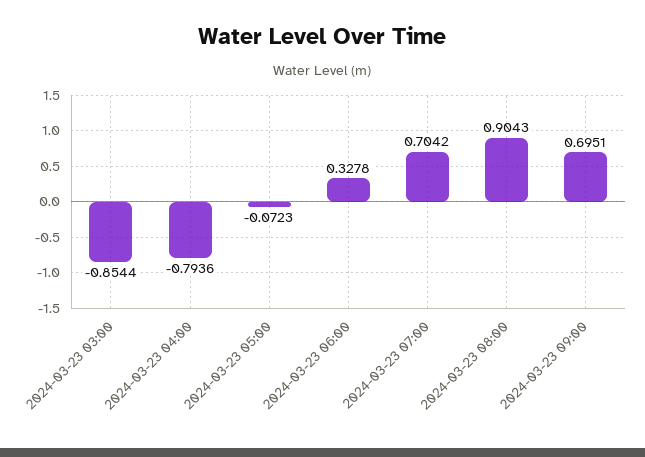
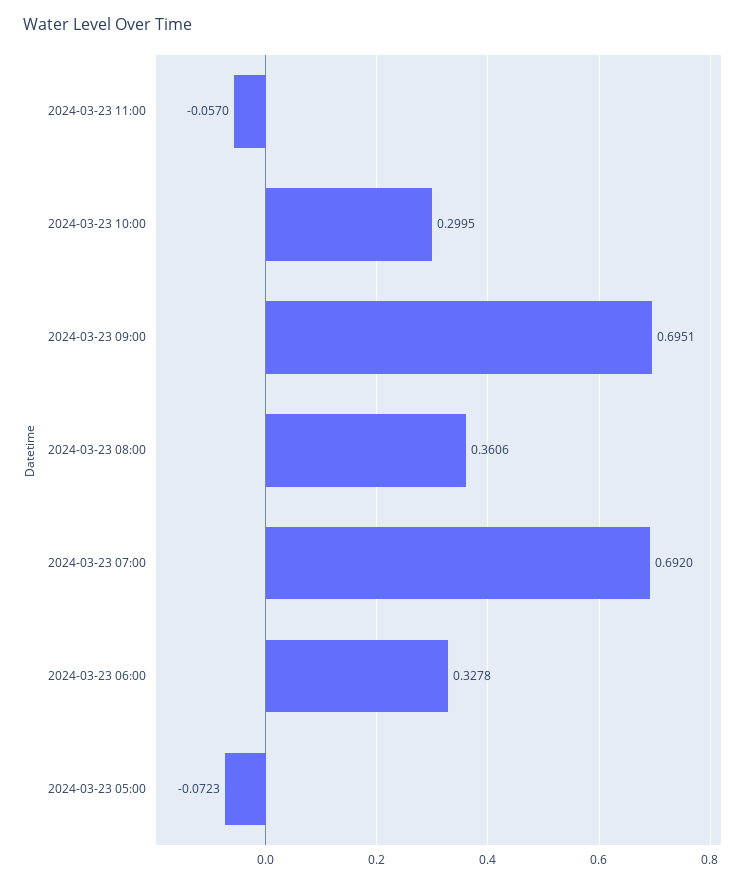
2024-03-23 03:00: -0.8544 -> none
2024-03-23 04:00: -0.7936 -> none
2024-03-23 07:00: 0.7042 -> 0.692
2024-03-23 08:00: 0.9043 -> 0.3606
2024-03-23 11:00: none -> -0.057
2024-03-23 10:00: none -> 0.2995

